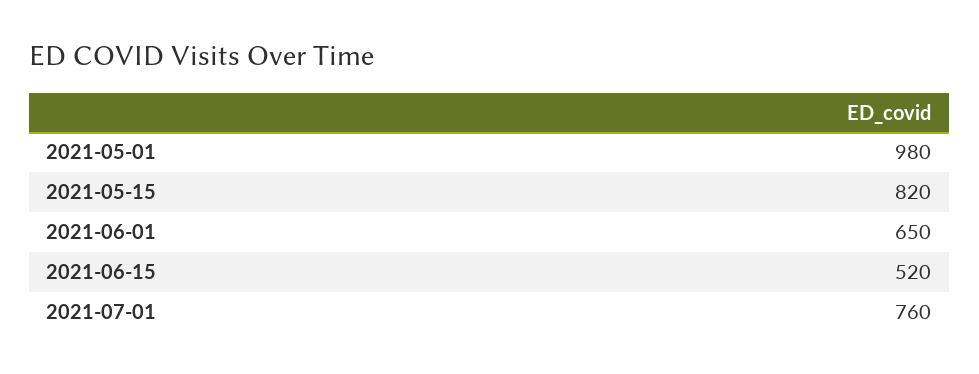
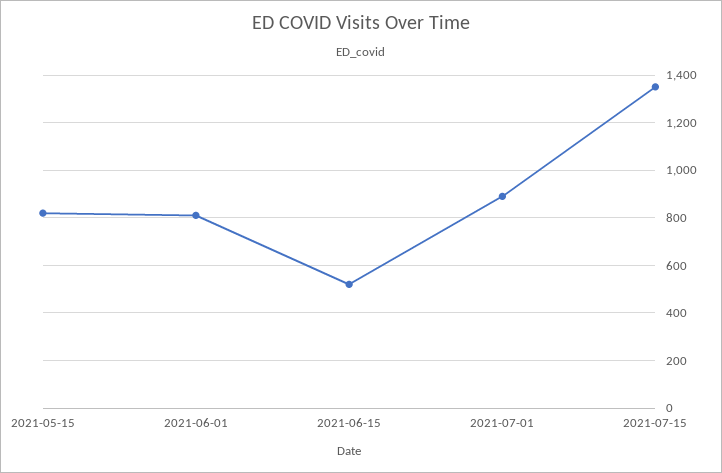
2021-05-01: 980 -> none
2021-06-01: 650 -> 800
2021-07-01: 760 -> 900
2021-07-15: none -> 1350

